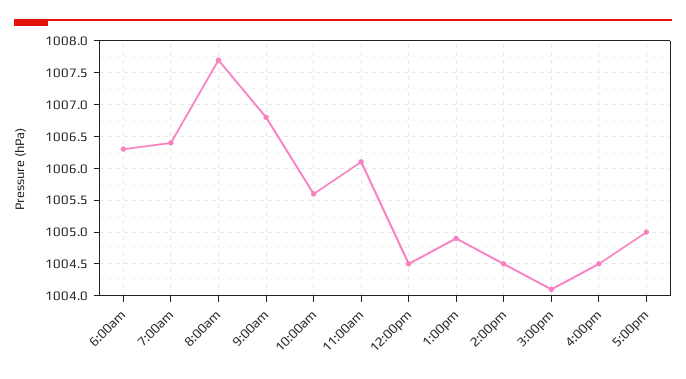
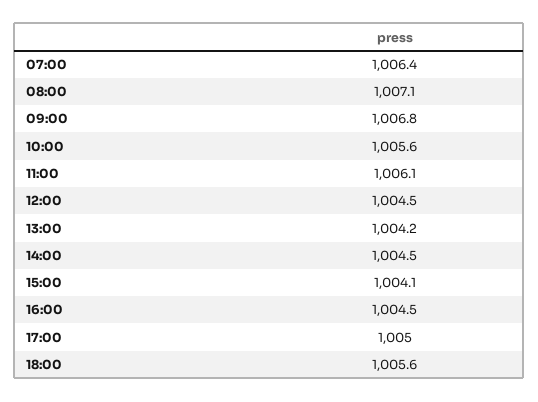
6:00am: 1006.3 -> none
8:00am: 1007.7 -> 1007.1
1:00pm: 1004.9 -> 1004.2
18:00: none -> 1005.6

